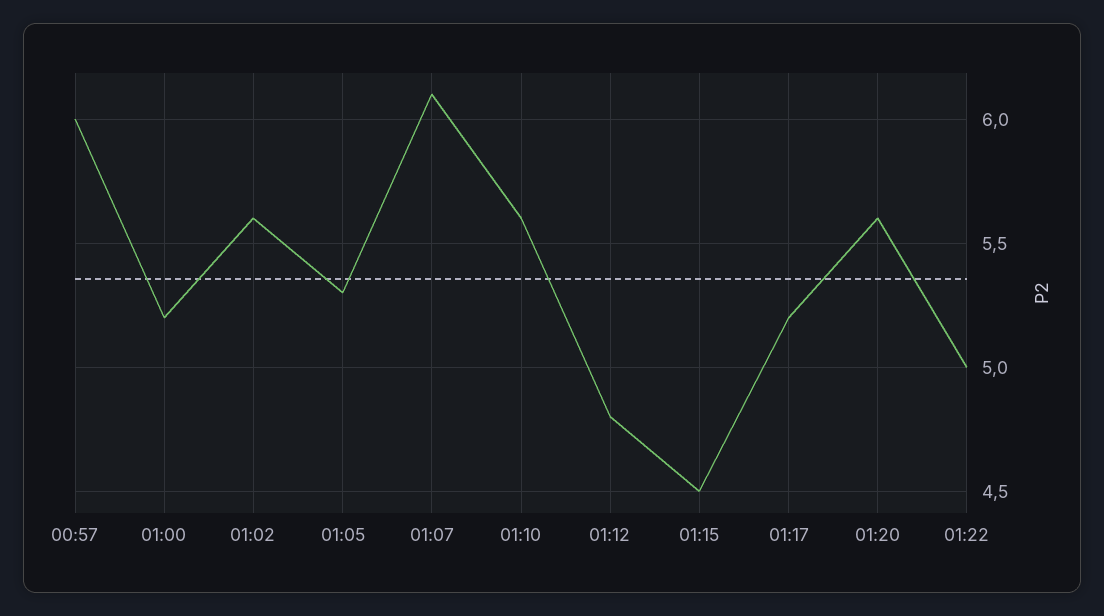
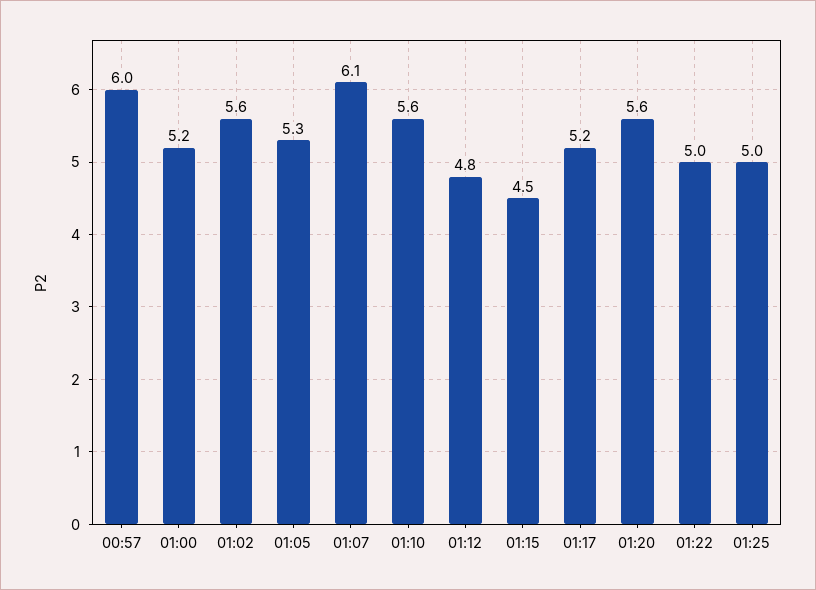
01:25: none -> 5

